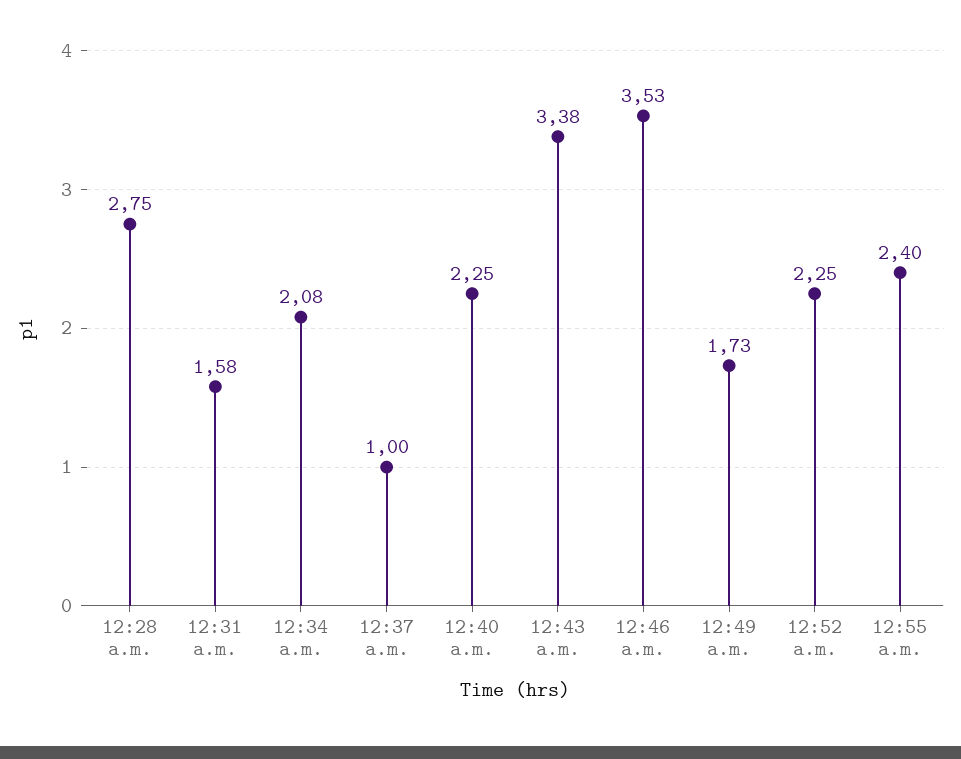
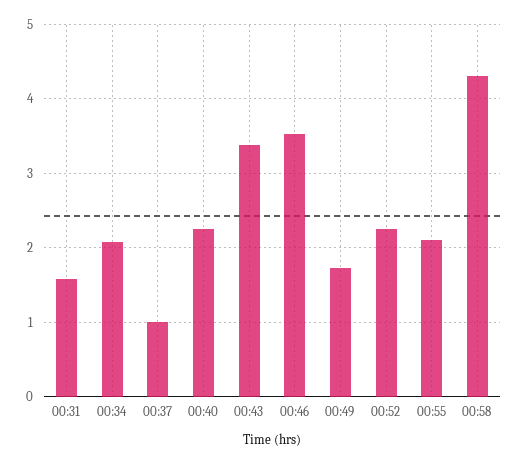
12:28 a.m.: 2.75 -> none
12:55 a.m.: 2.4 -> 2.1
00:58: none -> 4.3

